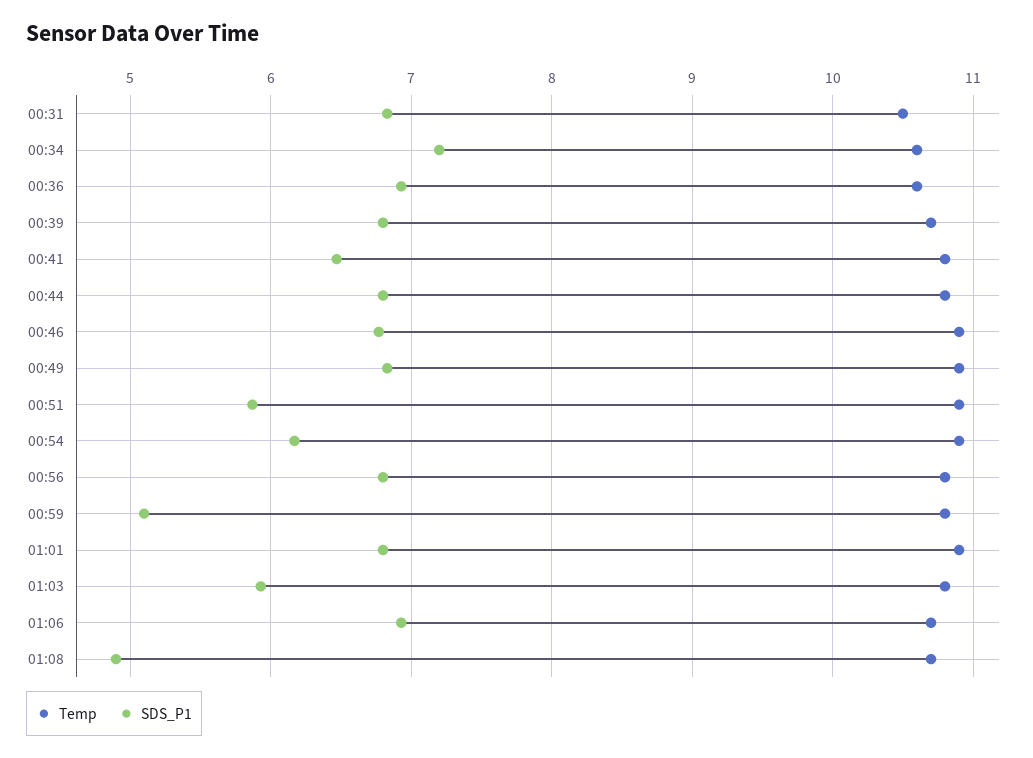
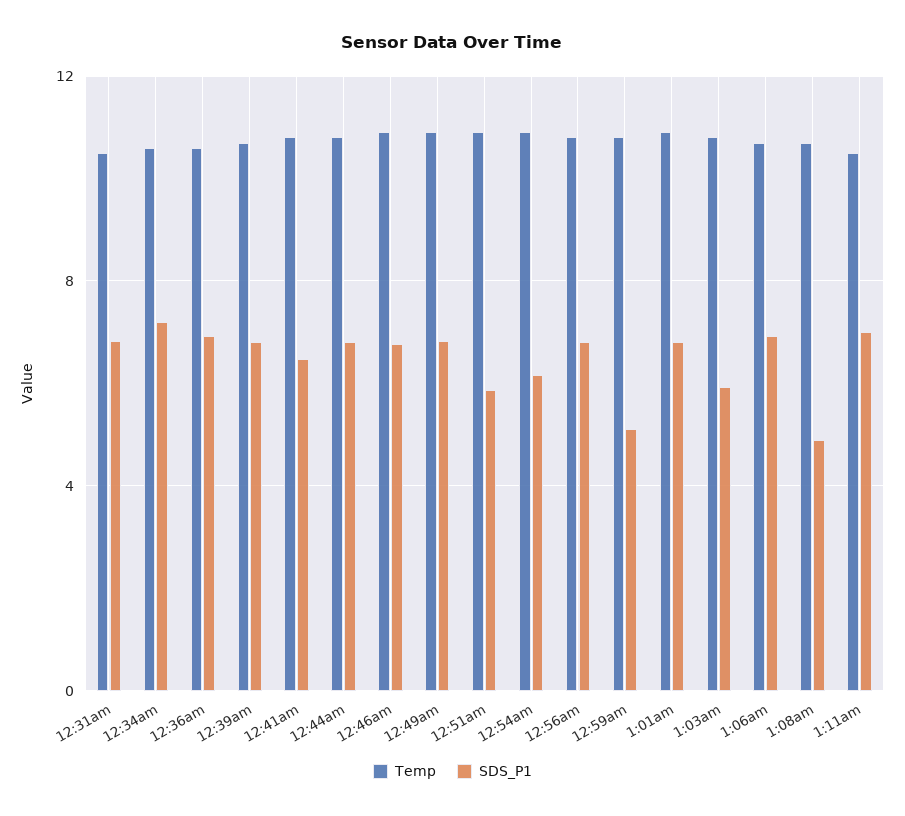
Temp, 1:11am: none -> 10.5
SDS_P1, 1:11am: none -> 7

